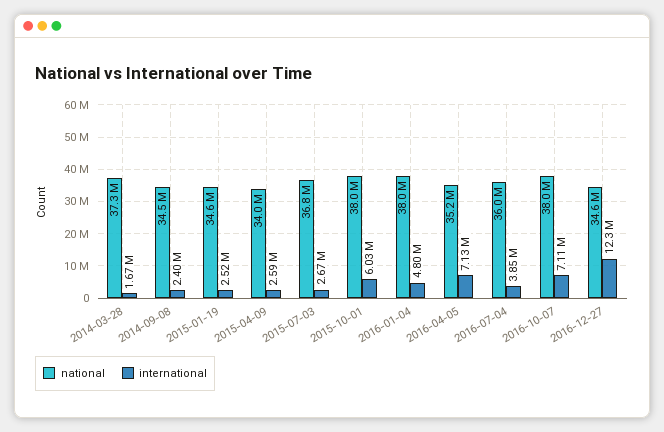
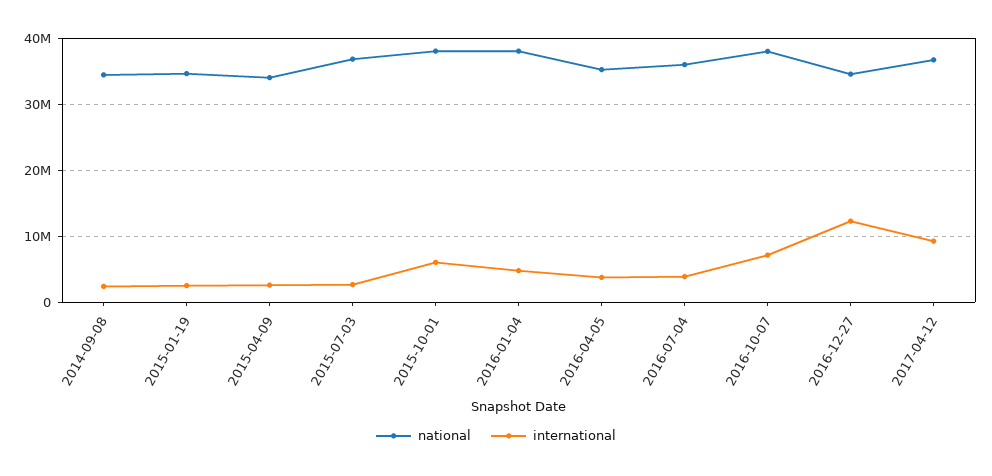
national, 2014-03-28: 37300000 -> none
international, 2014-03-28: 1670000 -> none
international, 2016-04-05: 7130000 -> 4000000
national, 2017-04-12: none -> 37000000
international, 2017-04-12: none -> 9000000

